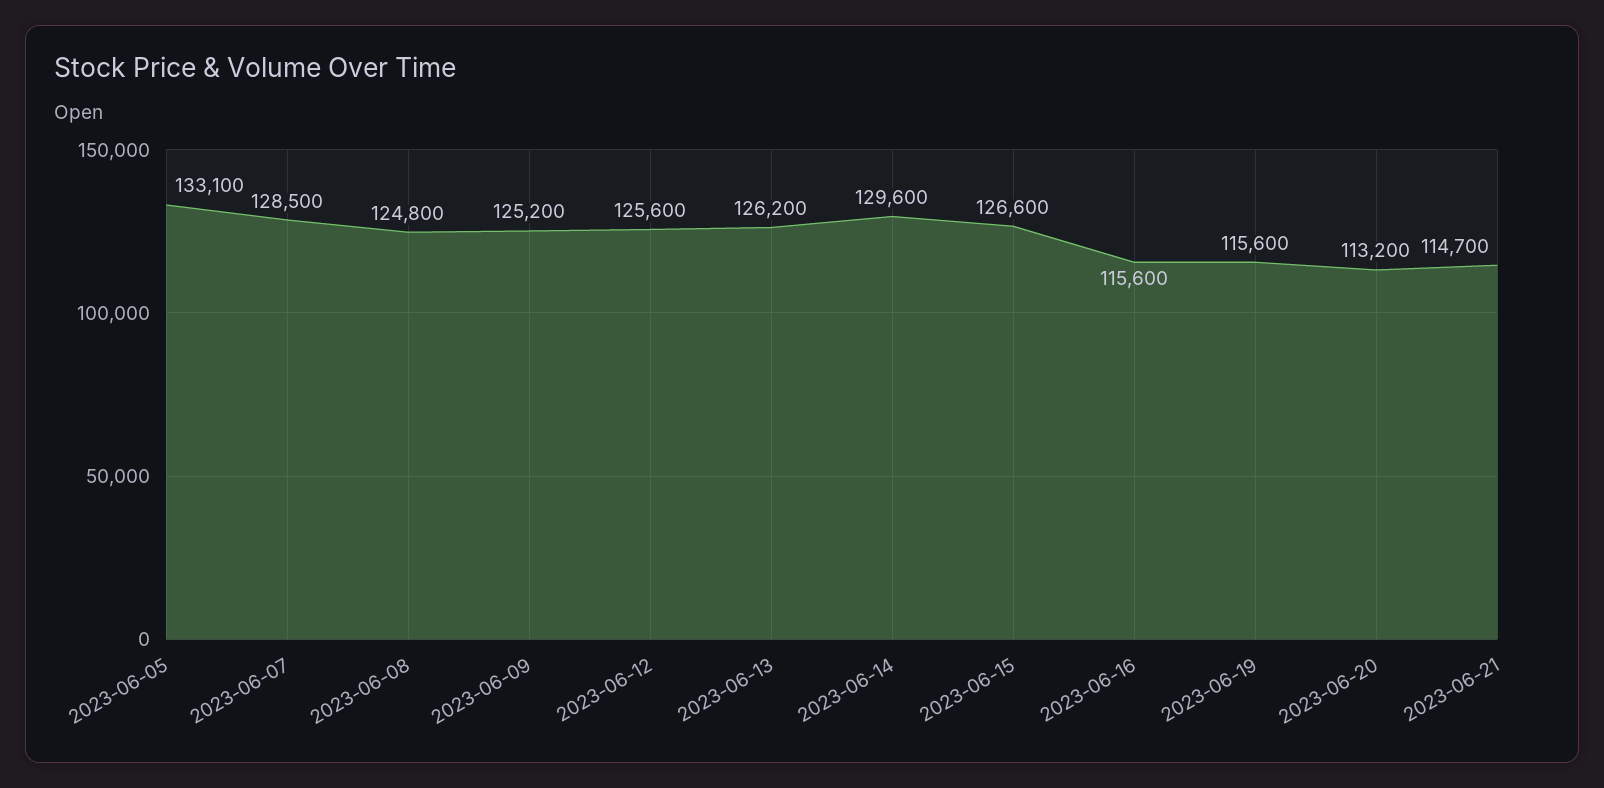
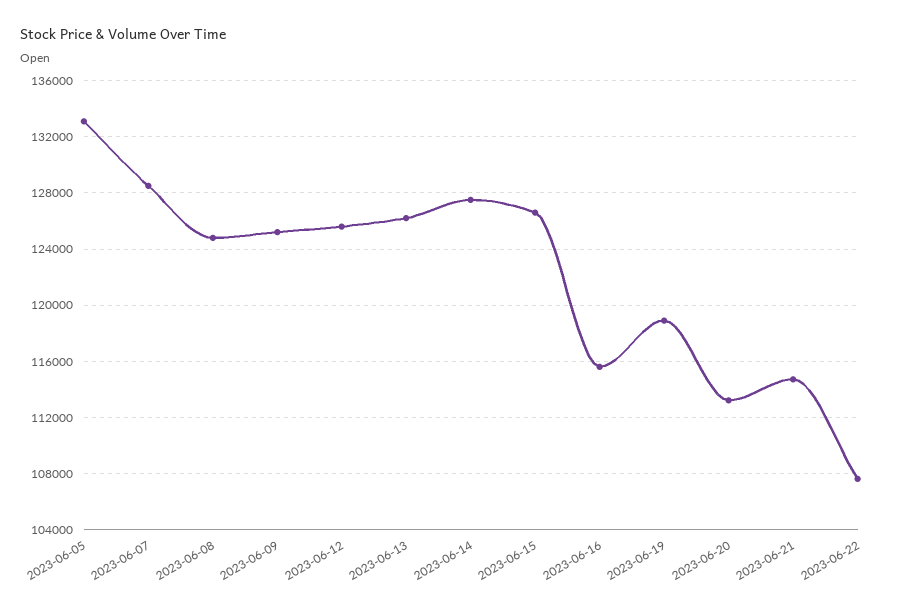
2023-06-14: 129600 -> 127500
2023-06-19: 115600 -> 119000
2023-06-22: none -> 107500

